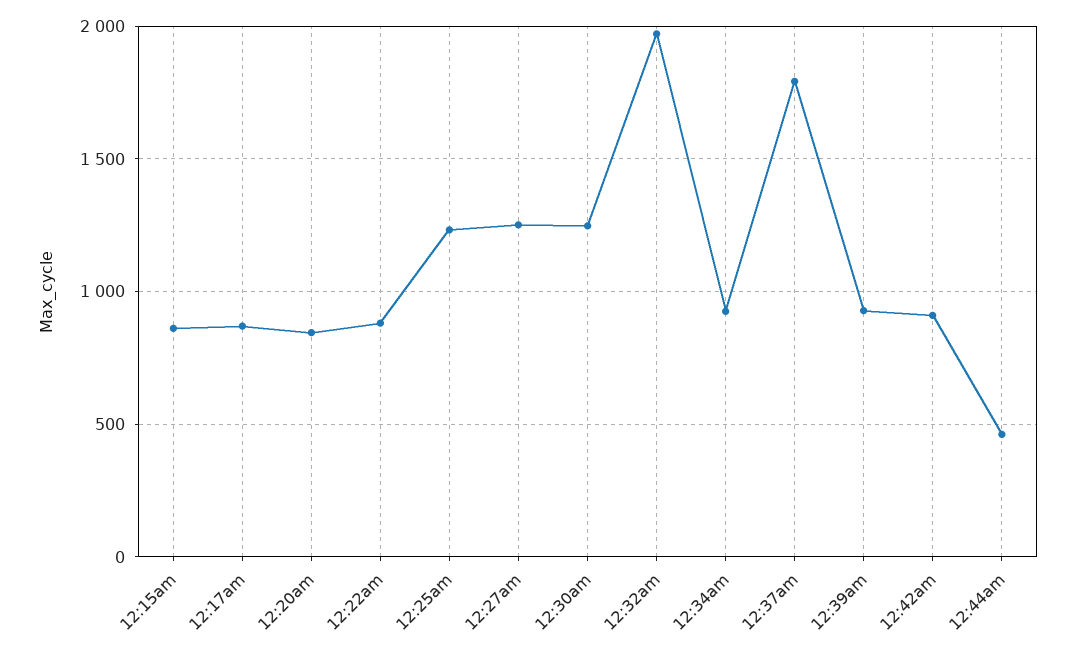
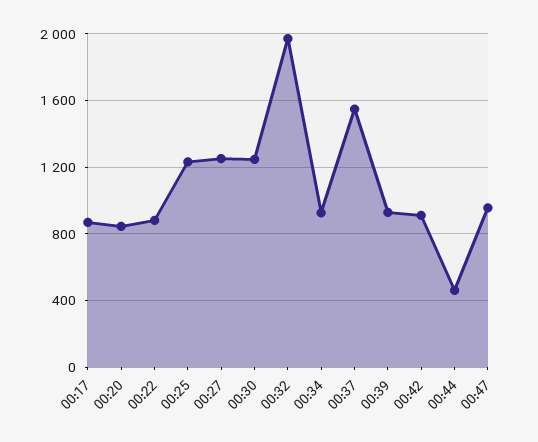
12:15am: 850 -> none
12:37am: 1800 -> 1550
00:47: none -> 950

